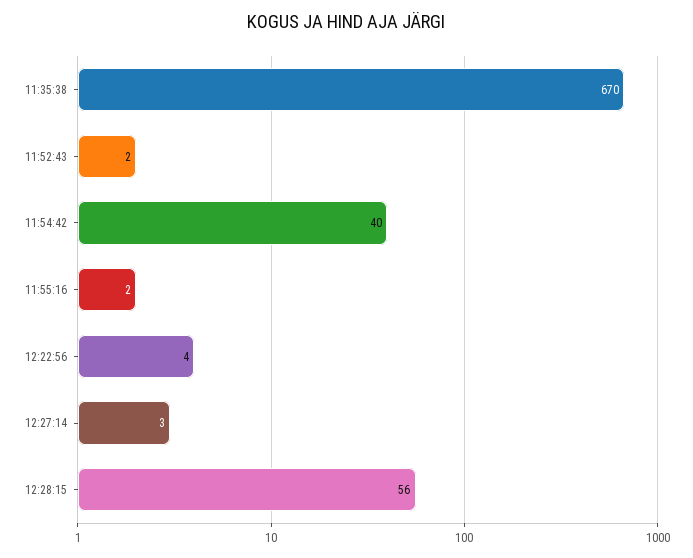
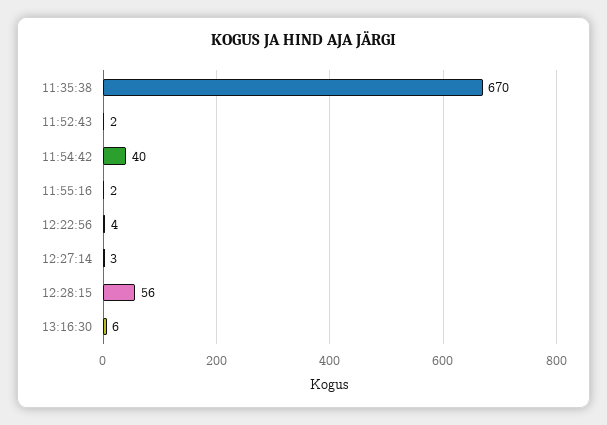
13:16:30: none -> 6

